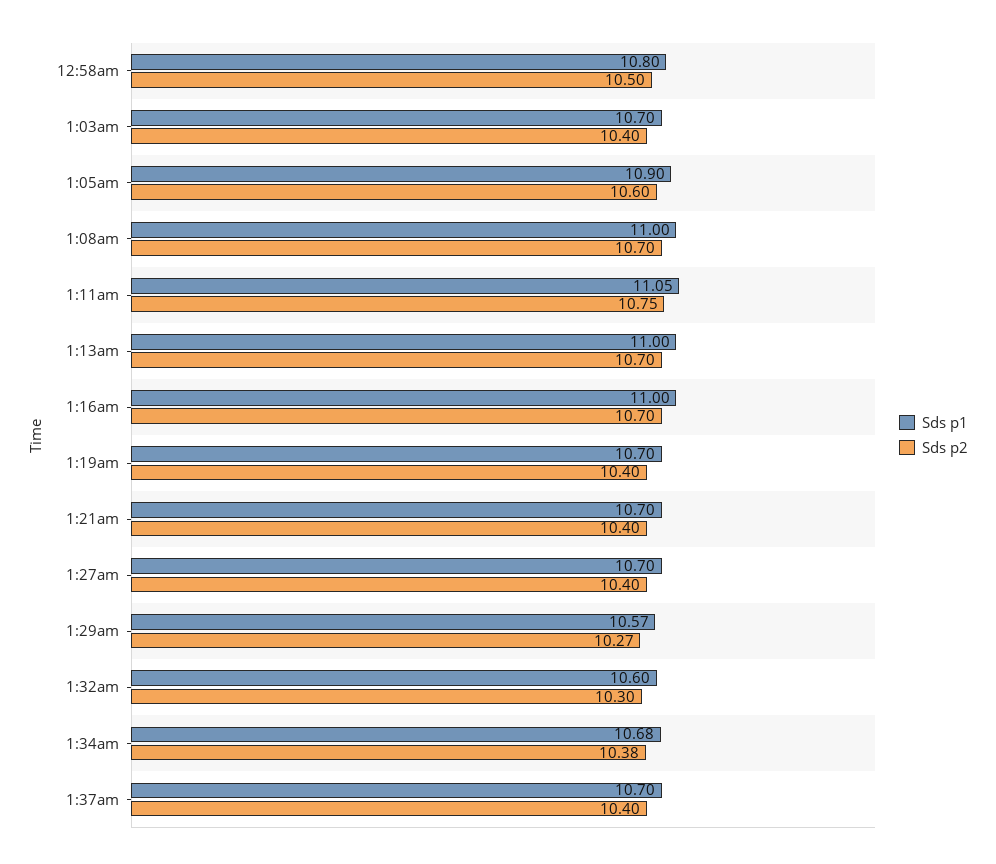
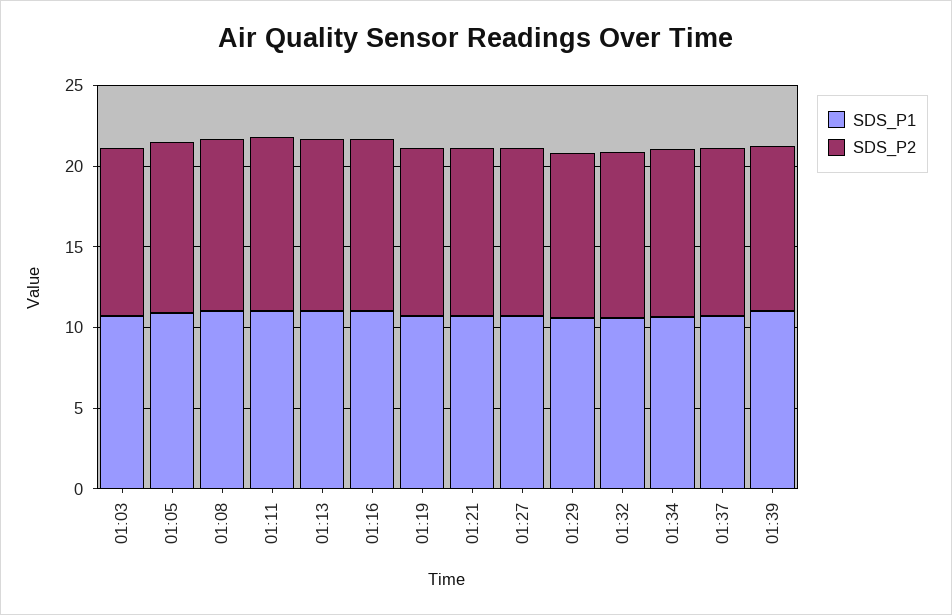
Sds p1, 12:58am: 10.8 -> none
Sds p2, 12:58am: 10.5 -> none
Sds p1, 01:39: none -> 11
Sds p2, 01:39: none -> 10

